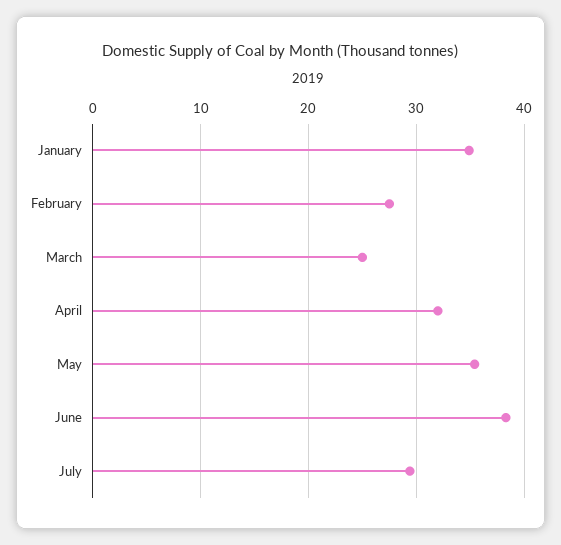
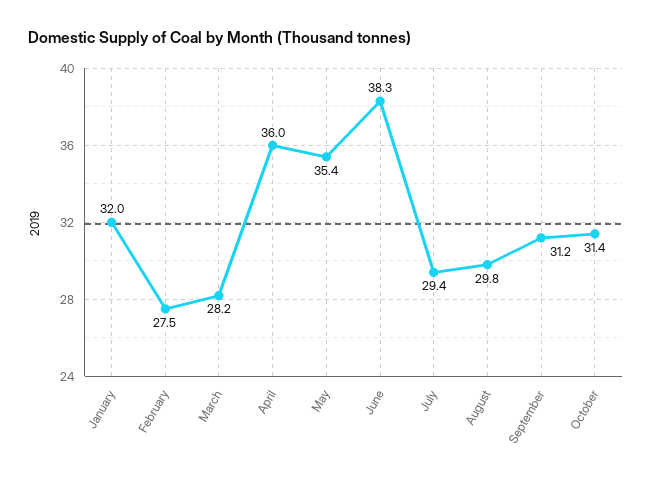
January: 35 -> 32
March: 25 -> 28.2
April: 32 -> 36
August: none -> 29.8
September: none -> 31.2
October: none -> 31.4

